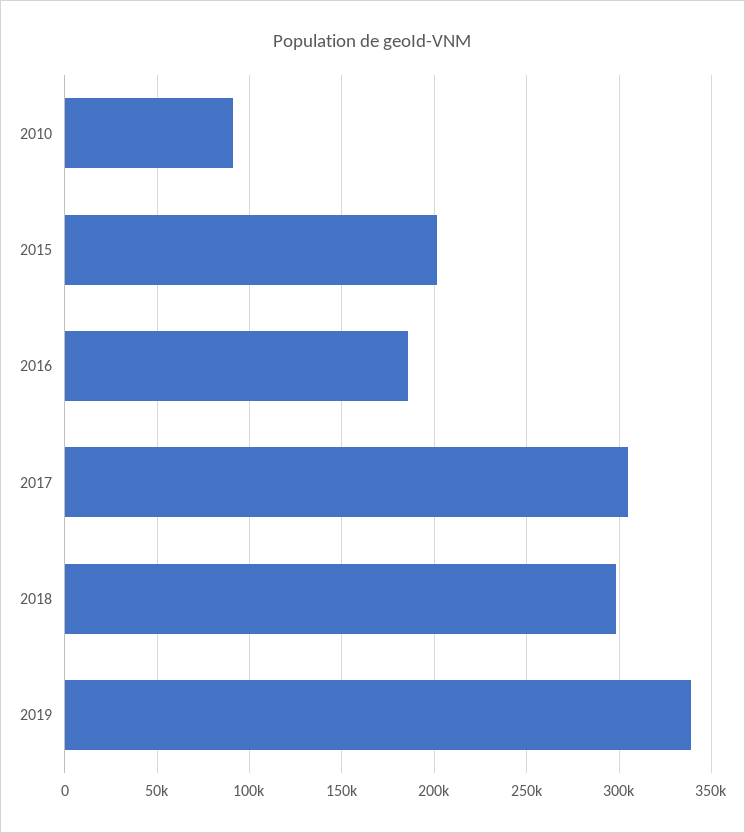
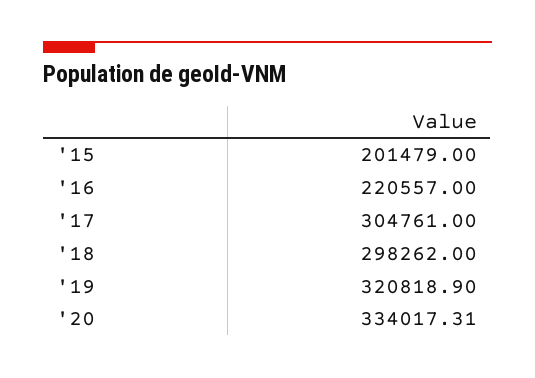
2010: 90000 -> none
2016: 185000 -> 220557
2019: 340000 -> 320818.9
'20: none -> 334017.31

